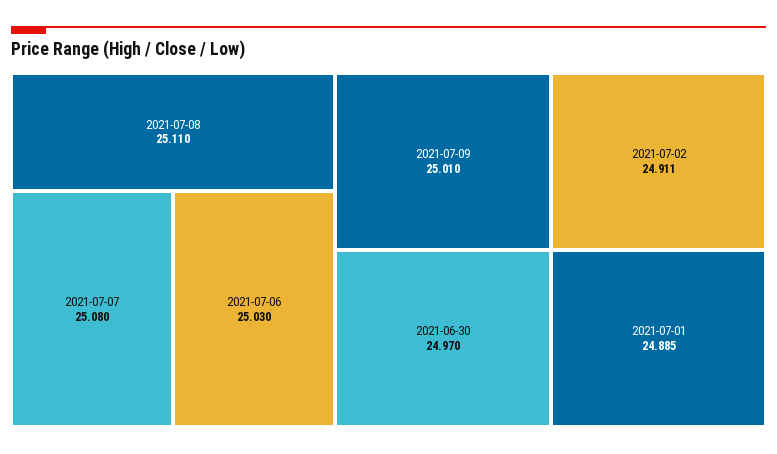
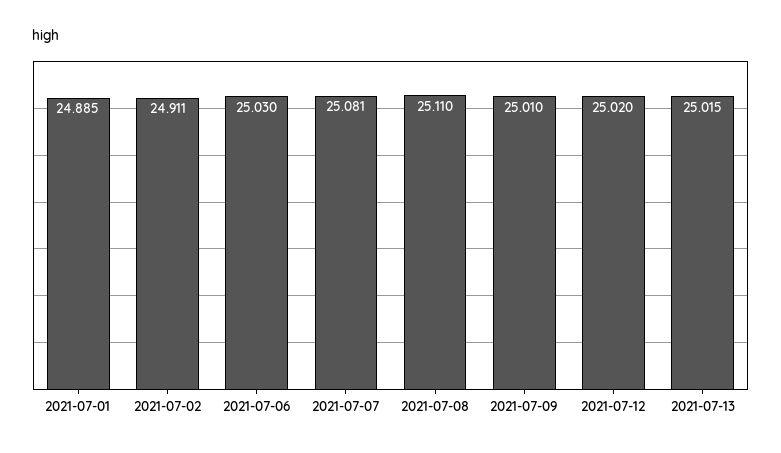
2021-07-07: 25.08 -> 25.081
2021-06-30: 24.97 -> none
2021-07-12: none -> 25.02
2021-07-13: none -> 25.015

